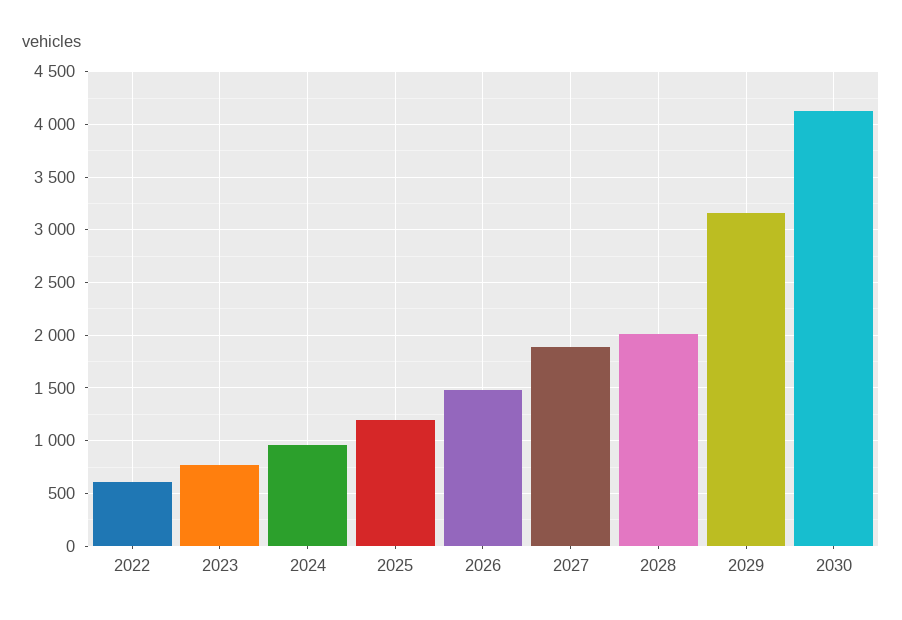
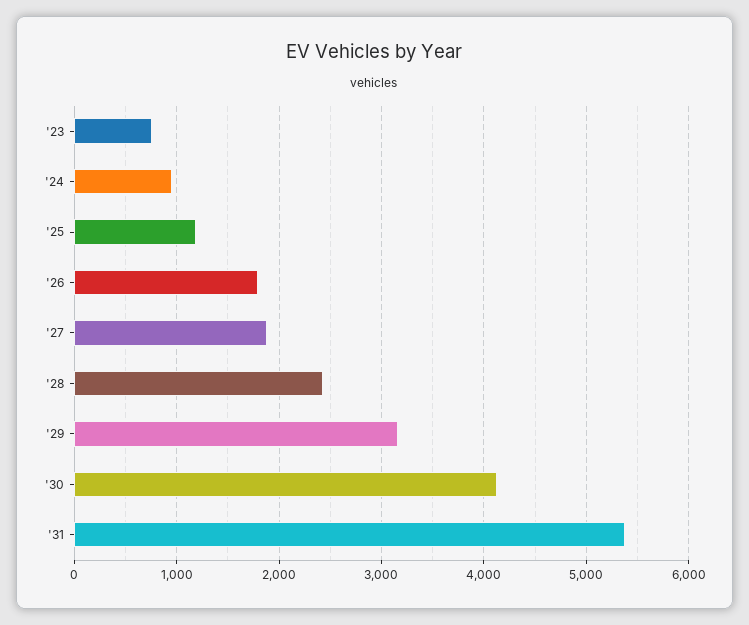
2022: 600 -> none
2026: 1500 -> 1800
2028: 2000 -> 2400
'31: none -> 5400

